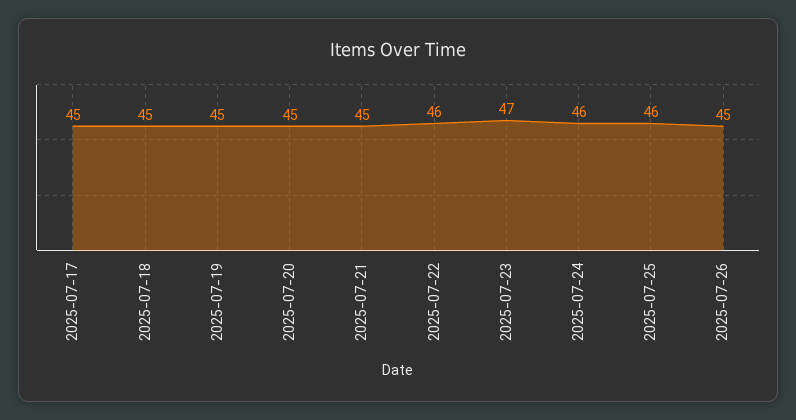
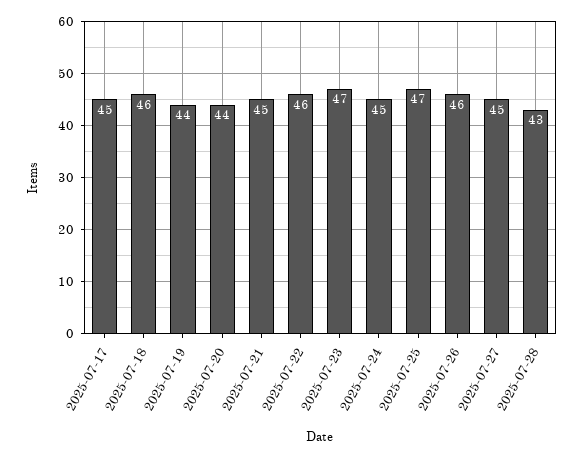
2025-07-18: 45 -> 46
2025-07-19: 45 -> 44
2025-07-20: 45 -> 44
2025-07-24: 46 -> 45
2025-07-25: 46 -> 47
2025-07-26: 45 -> 46
2025-07-27: none -> 45
2025-07-28: none -> 43

